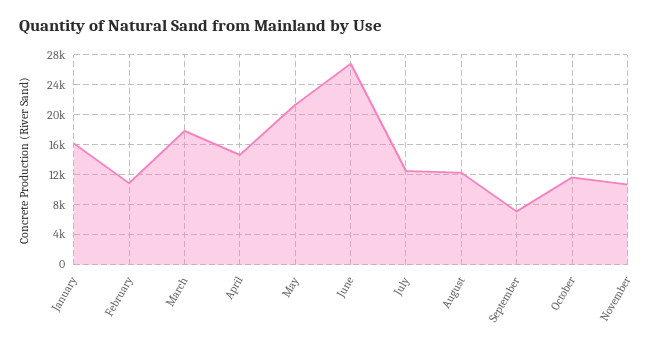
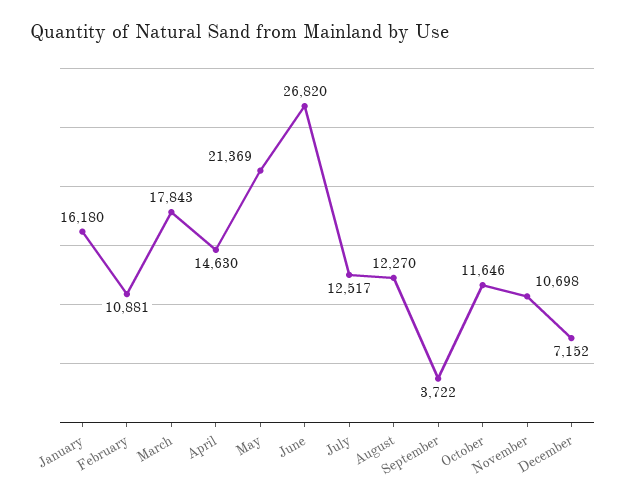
September: 7000 -> 3722
December: none -> 7152

